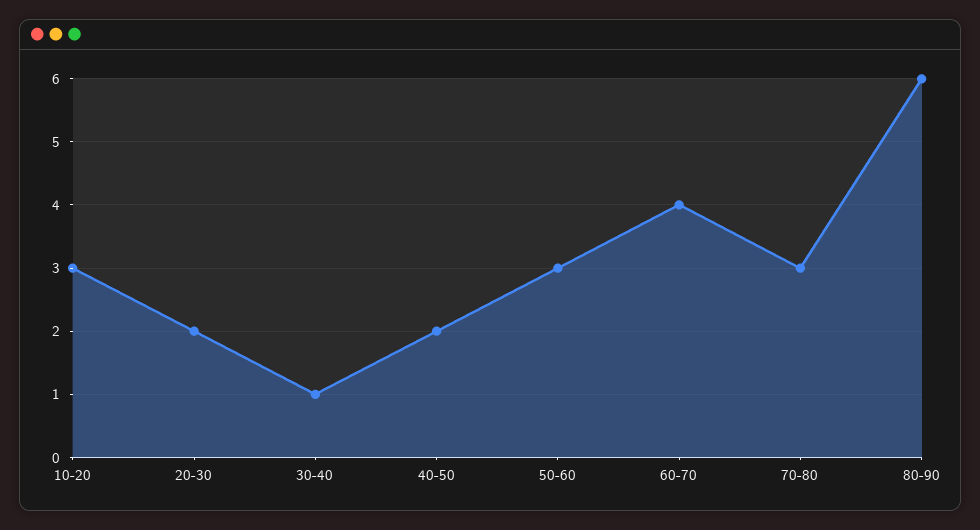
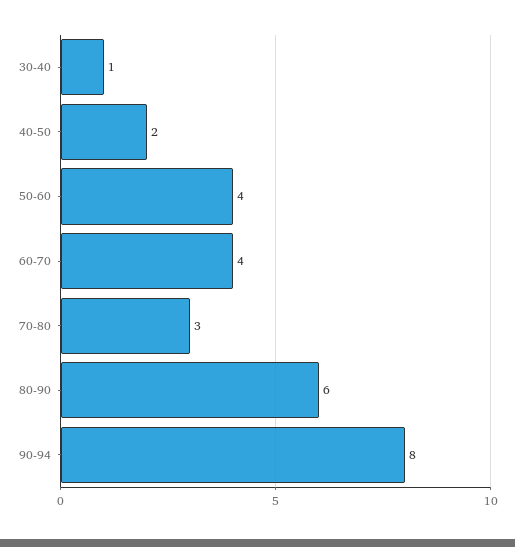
10-20: 3 -> none
20-30: 2 -> none
50-60: 3 -> 4
90-94: none -> 8

